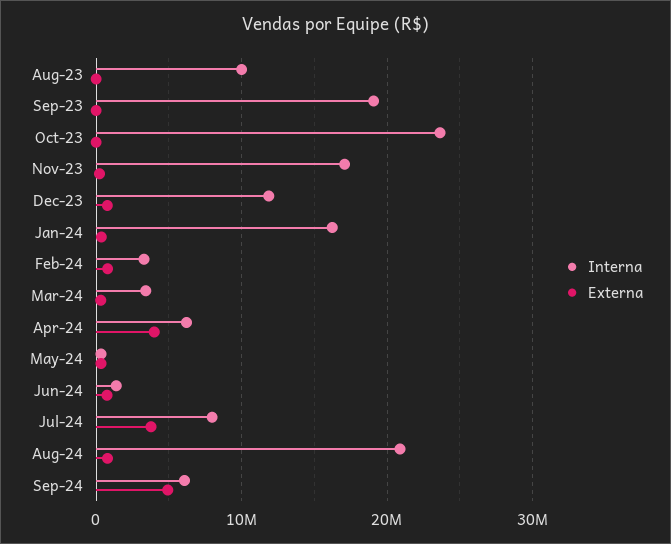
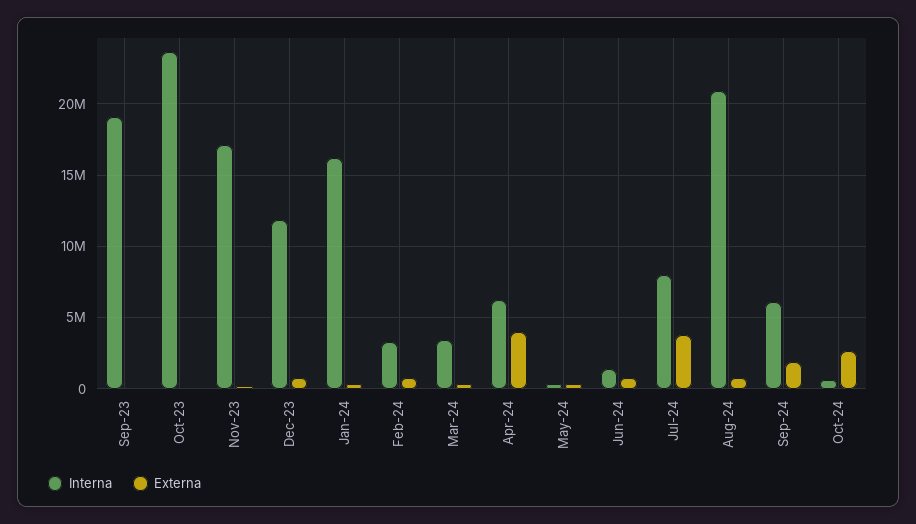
Interna, Aug-23: 10000000 -> none
Externa, Aug-23: 0 -> none
Externa, Sep-24: 5000000 -> 2000000
Interna, Oct-24: none -> 500000
Externa, Oct-24: none -> 2500000

